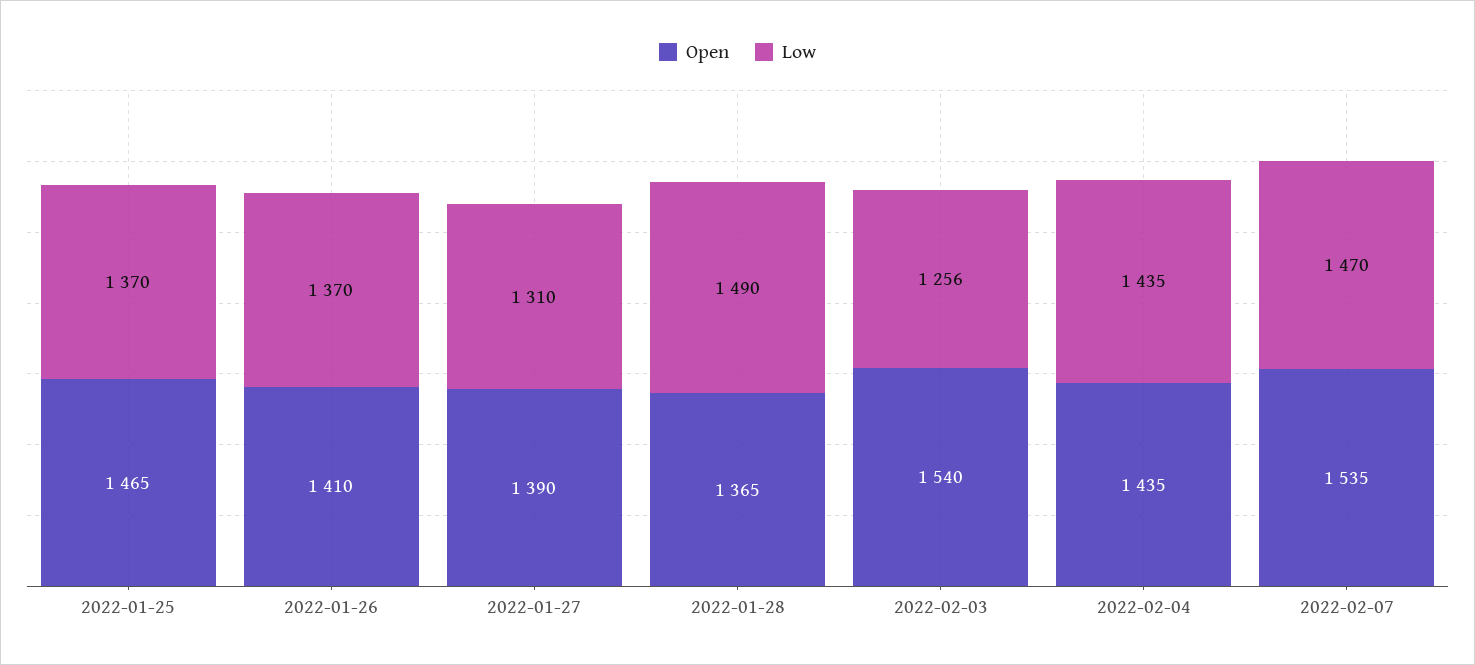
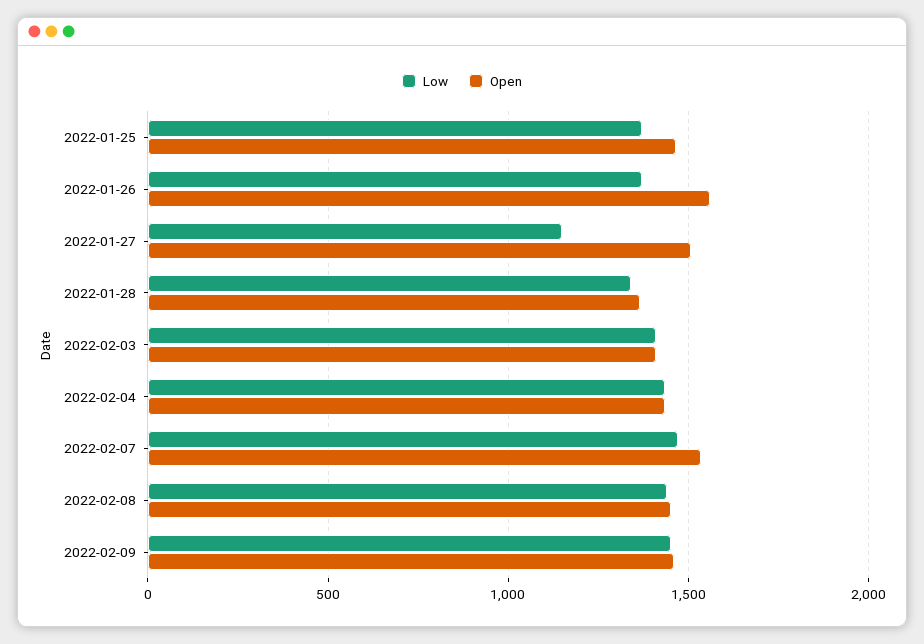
Open, 2022-01-26: 1410 -> 1550
Open, 2022-01-27: 1390 -> 1500
Low, 2022-01-27: 1310 -> 1150
Low, 2022-01-28: 1490 -> 1350
Open, 2022-02-03: 1540 -> 1400
Low, 2022-02-03: 1256 -> 1400
Low, 2022-02-08: none -> 1450
Open, 2022-02-08: none -> 1450
Low, 2022-02-09: none -> 1450
Open, 2022-02-09: none -> 1450

